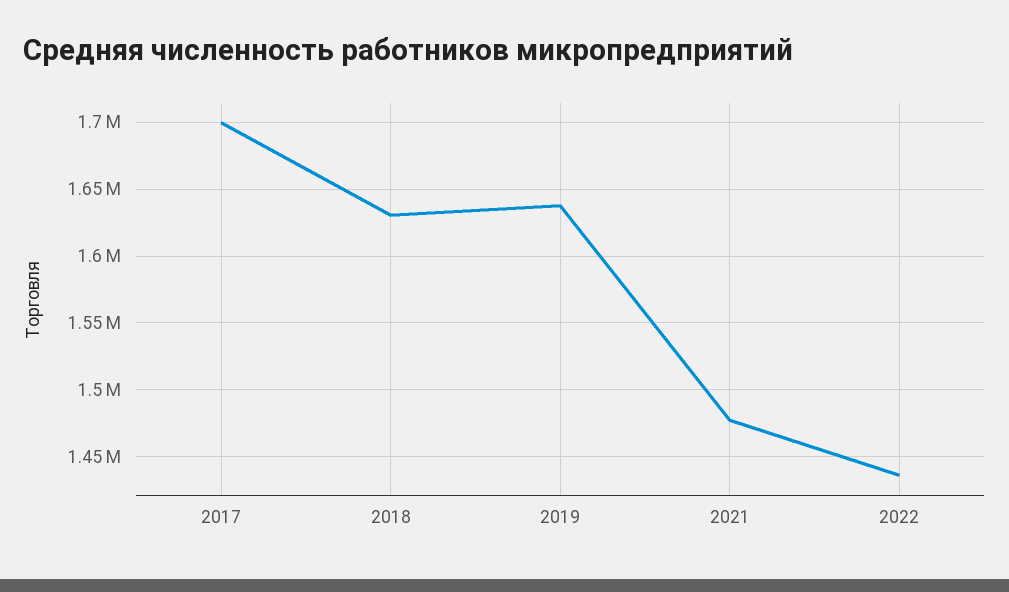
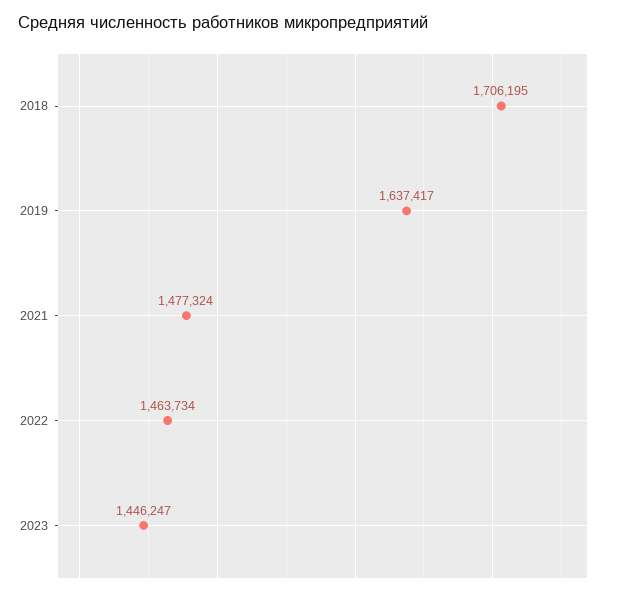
2017: 1700000 -> none
2018: 1630000 -> 1706195
2022: 1435000 -> 1463734
2023: none -> 1446247

